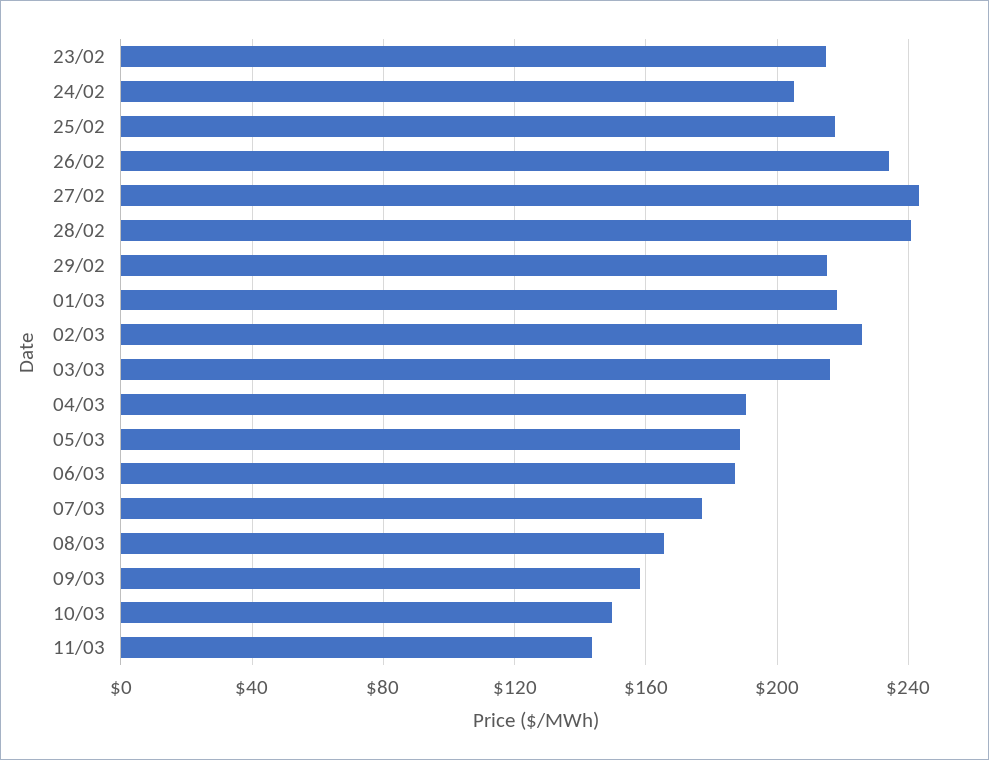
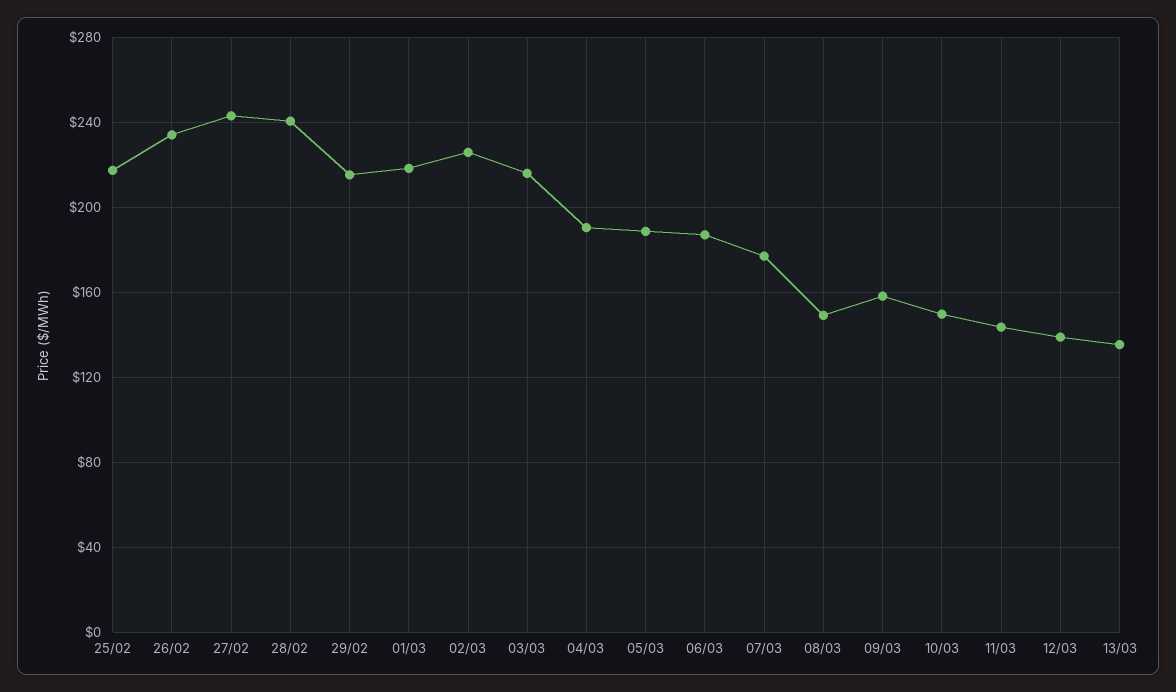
23/02: 215 -> none
24/02: 205 -> none
08/03: 165 -> 150
12/03: none -> 140
13/03: none -> 135

